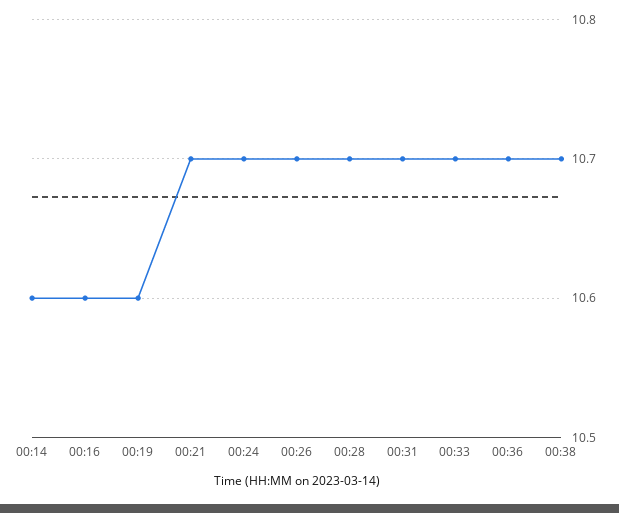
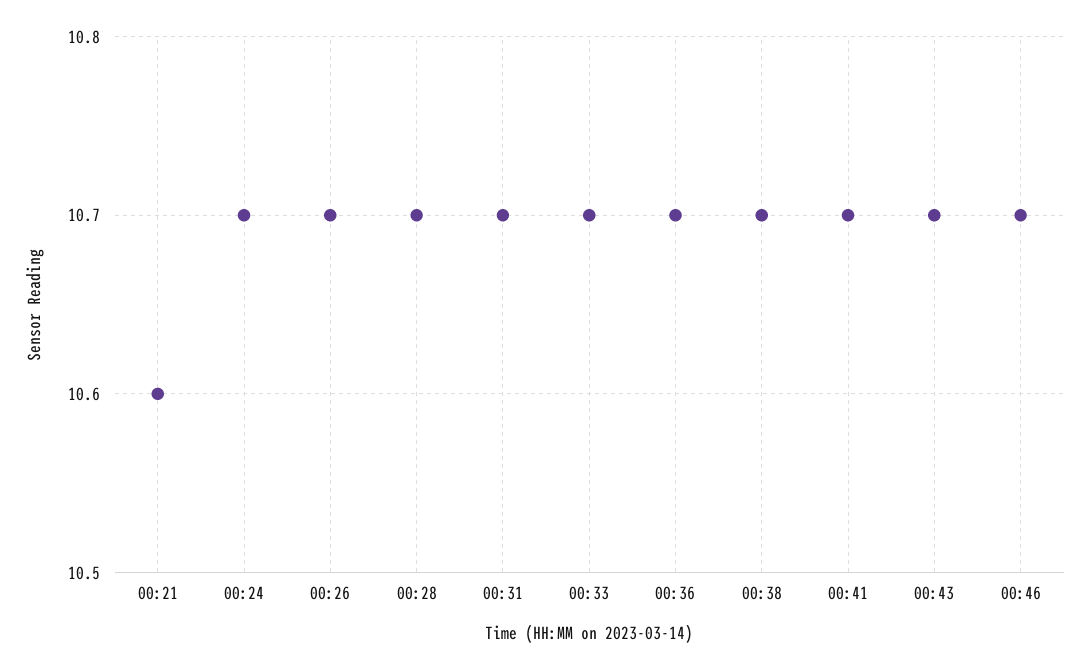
00:14: 10.6 -> none
00:16: 10.6 -> none
00:19: 10.6 -> none
00:21: 10.7 -> 10.6
00:41: none -> 10.7
00:43: none -> 10.7
00:46: none -> 10.7

